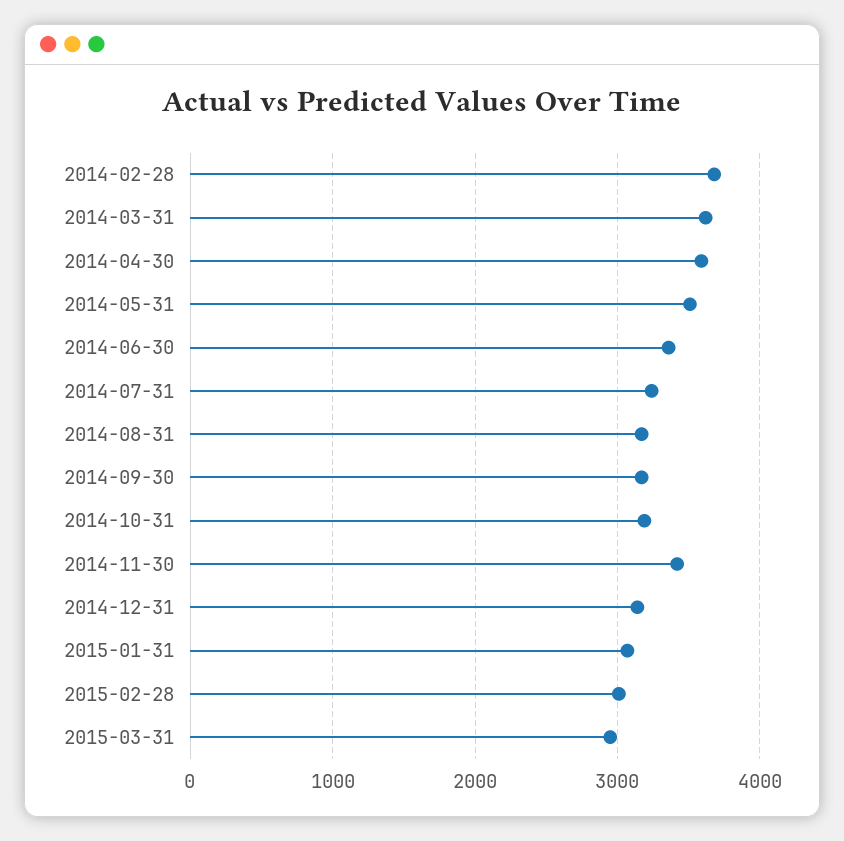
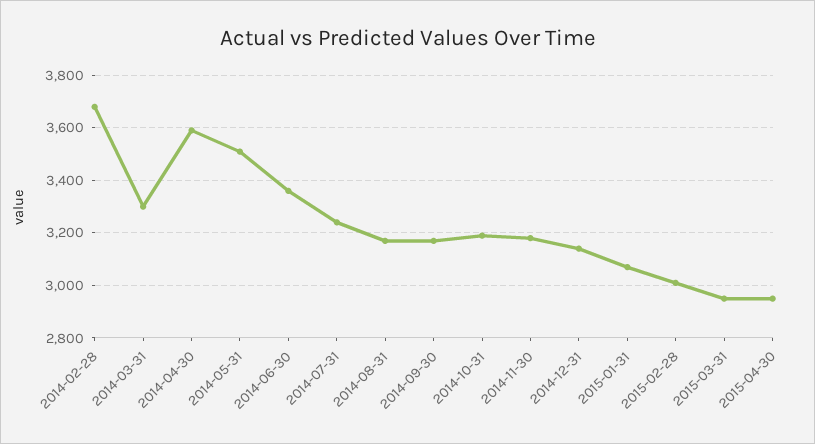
2014-03-31: 3600 -> 3300
2014-11-30: 3400 -> 3175
2015-04-30: none -> 2950

